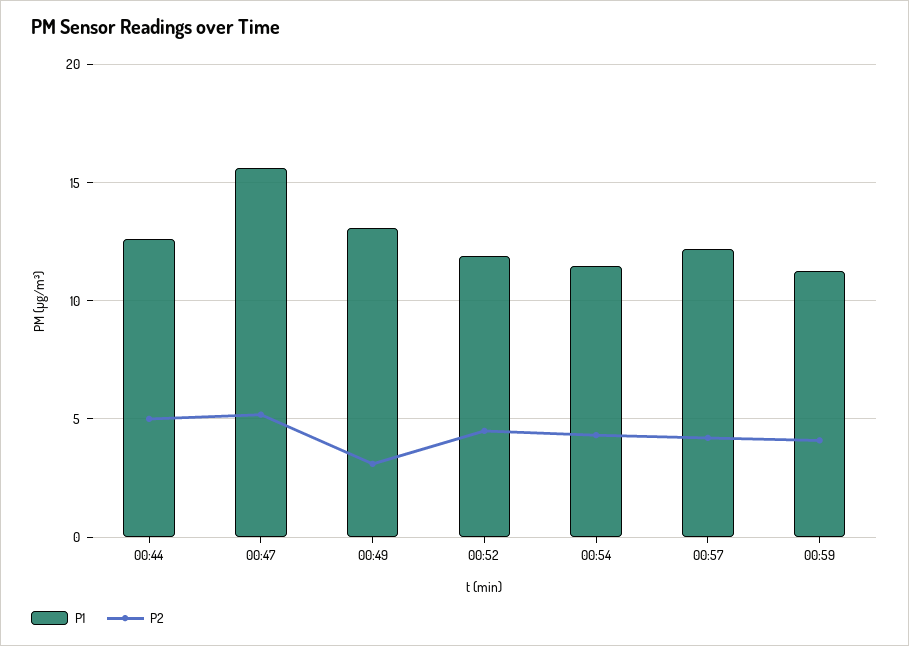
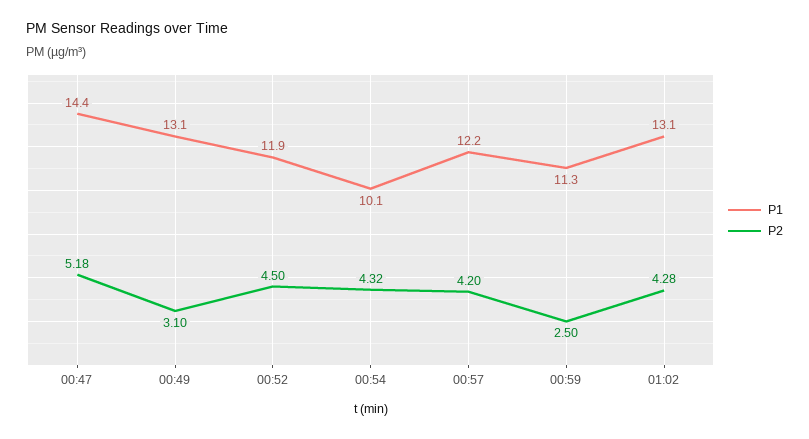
P1, 00:44: 12.5 -> none
P2, 00:44: 5 -> none
P1, 00:47: 15.5 -> 14.4
P1, 00:54: 11.5 -> 10.1
P2, 00:59: 4 -> 2.5
P1, 01:02: none -> 13.1
P2, 01:02: none -> 4.28

